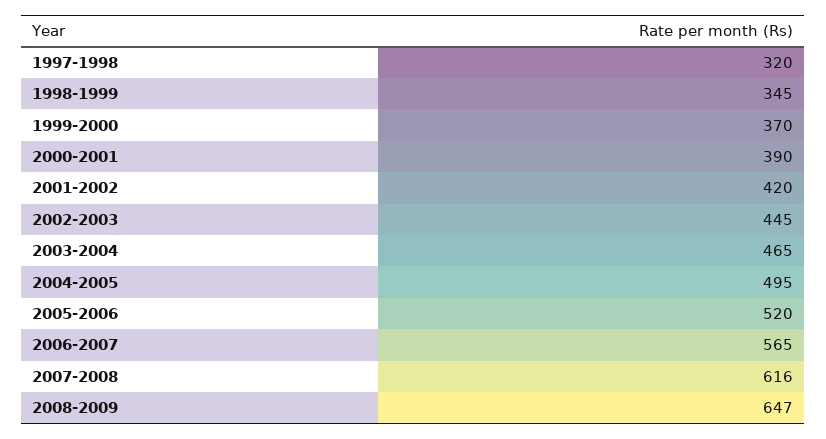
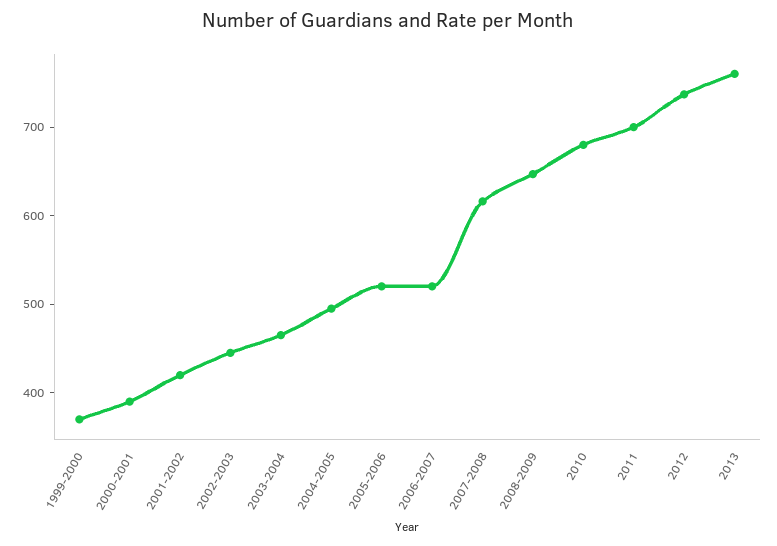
1997-1998: 320 -> none
1998-1999: 345 -> none
2006-2007: 565 -> 520
2010: none -> 680
2011: none -> 700
2012: none -> 740
2013: none -> 760

